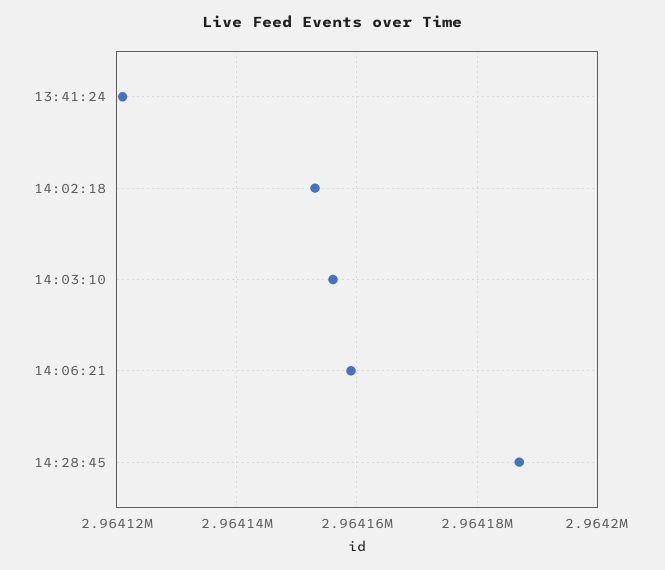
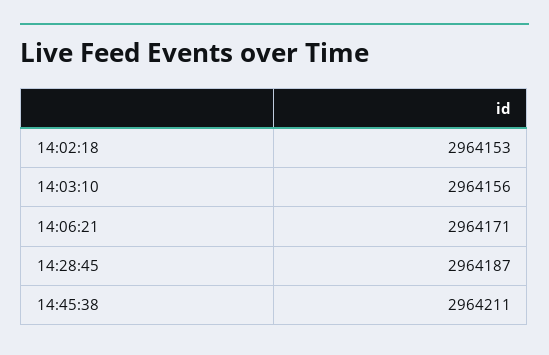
13:41:24: 2964120 -> none
14:06:21: 2964160 -> 2964171
14:45:38: none -> 2964211

